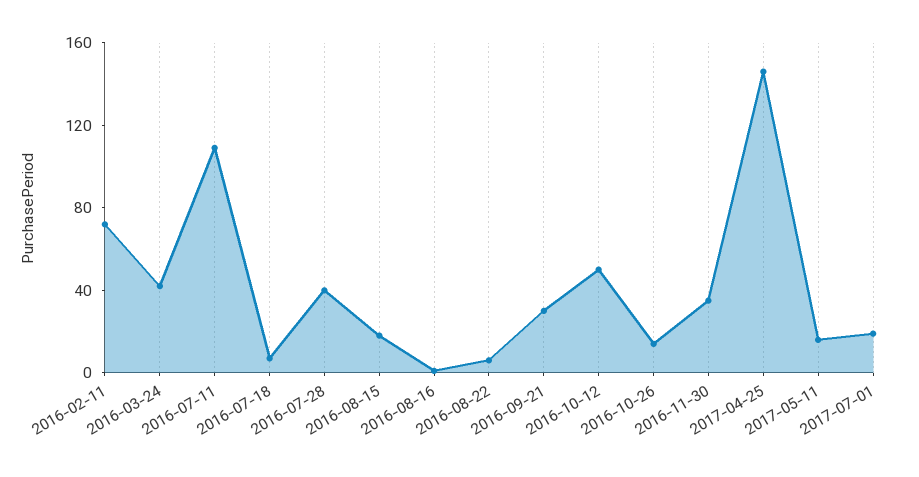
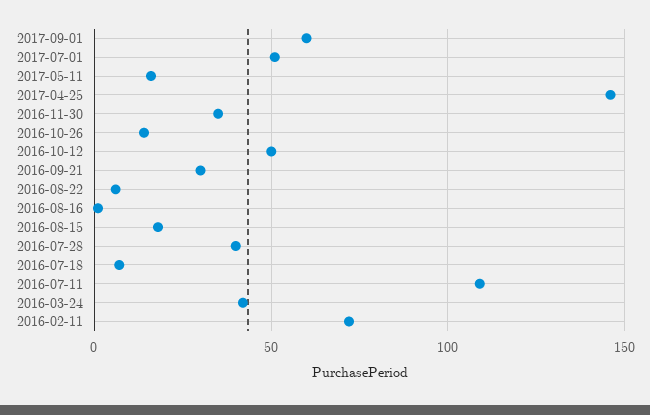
2017-07-01: 20 -> 50
2017-09-01: none -> 60

